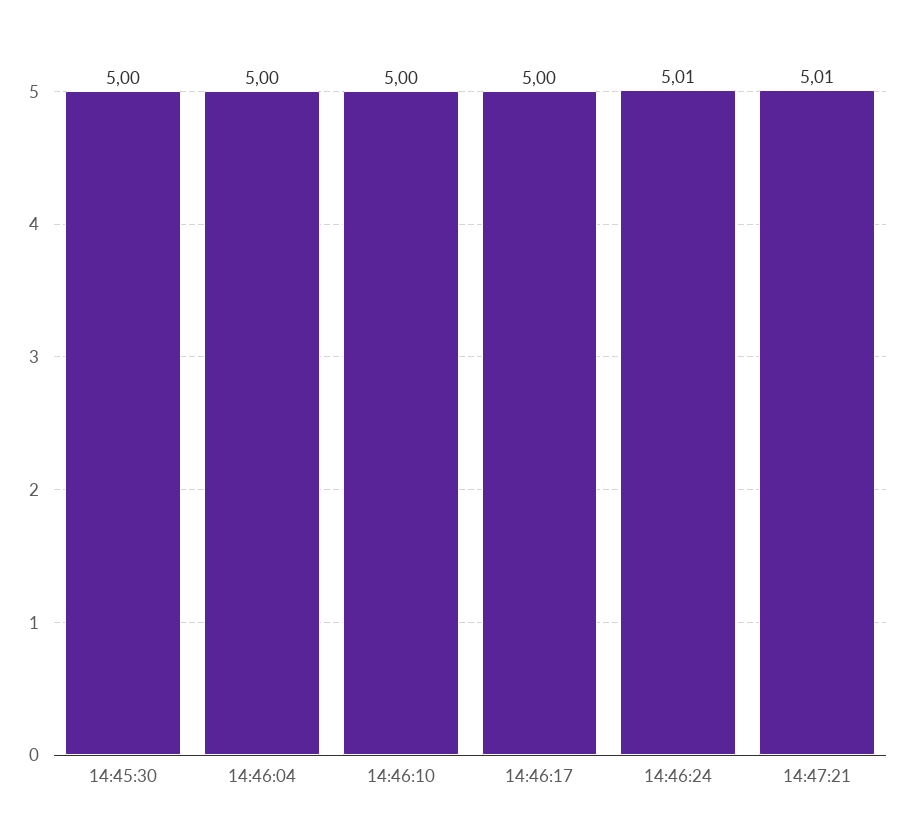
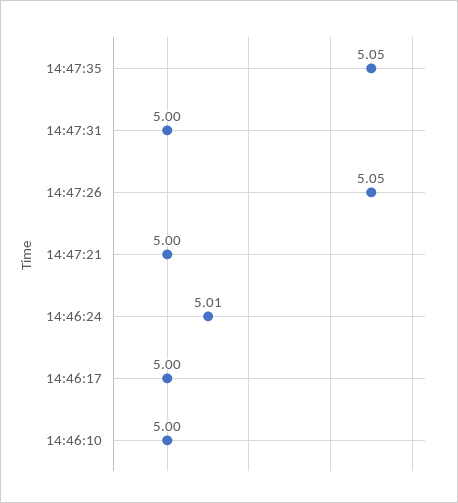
14:45:30: 5 -> none
14:46:04: 5 -> none
14:47:21: 5.01 -> 5
14:47:35: none -> 5.05
14:47:31: none -> 5
14:47:26: none -> 5.05

